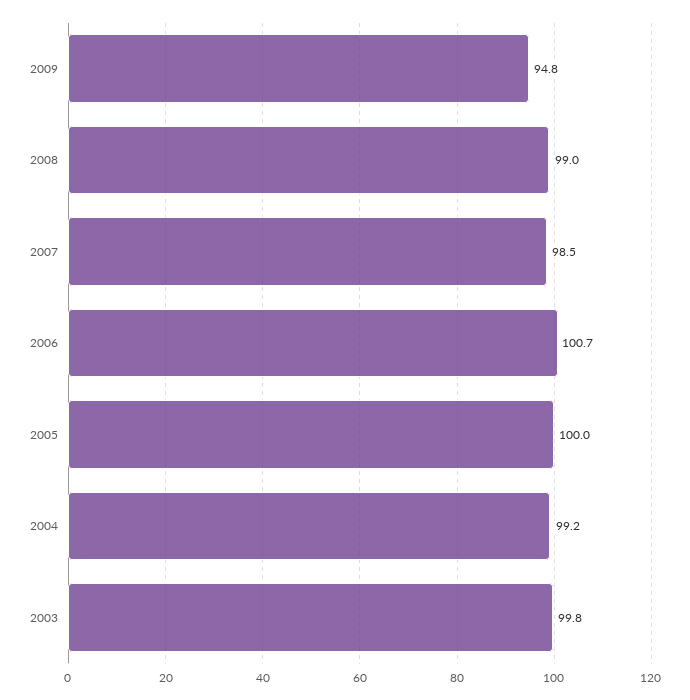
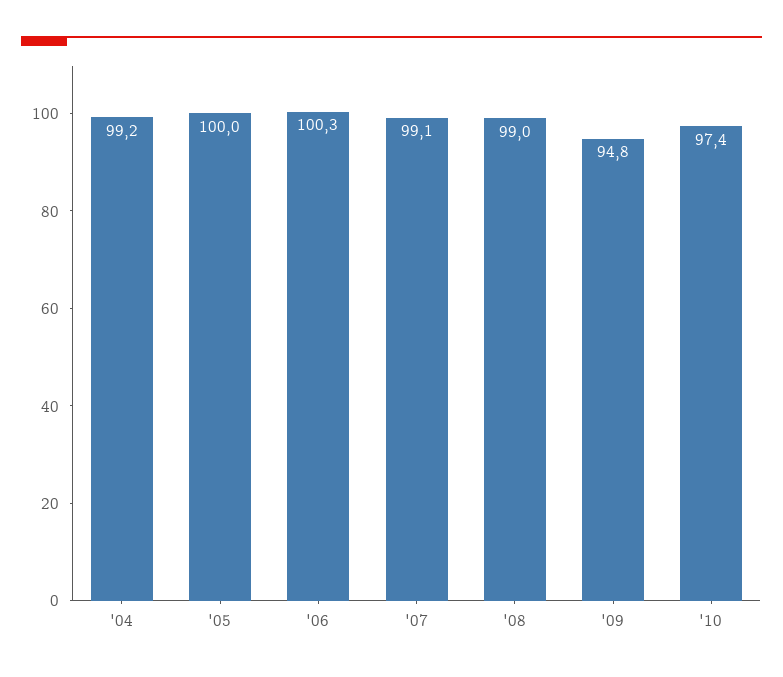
2007: 98.5 -> 99.1
2006: 100.7 -> 100.3
2003: 99.8 -> none
'10: none -> 97.4

